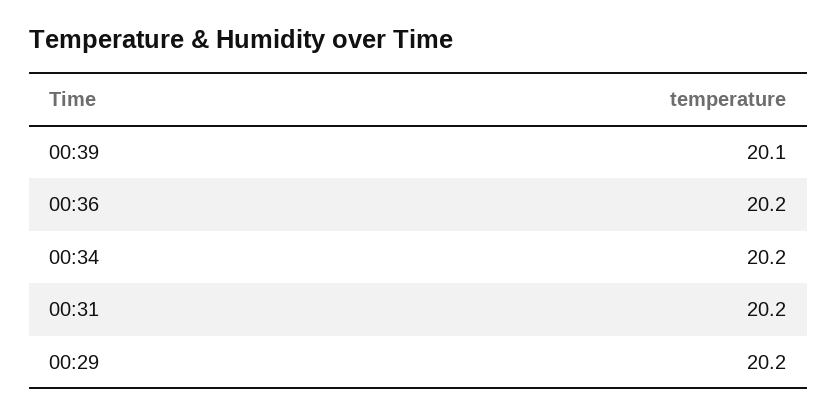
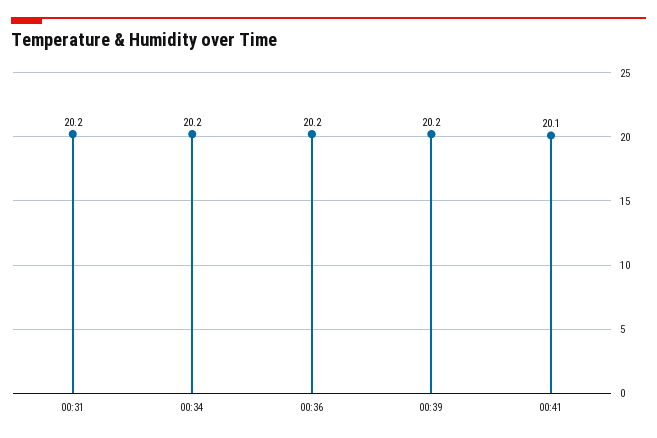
00:39: 20.1 -> 20.2
00:29: 20.2 -> none
00:41: none -> 20.1

